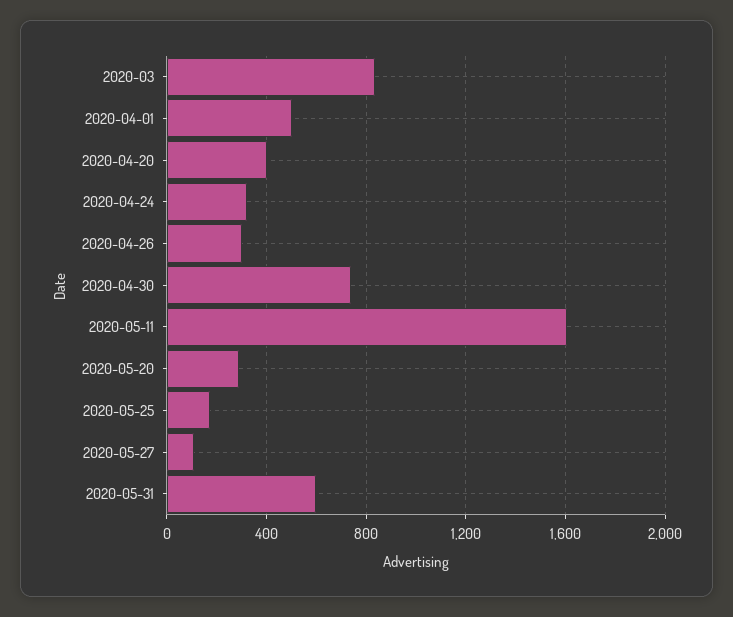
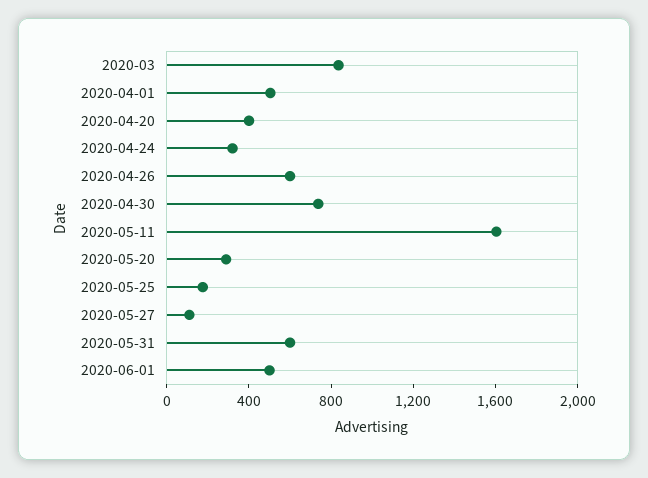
2020-04-26: 300 -> 600
2020-06-01: none -> 500

